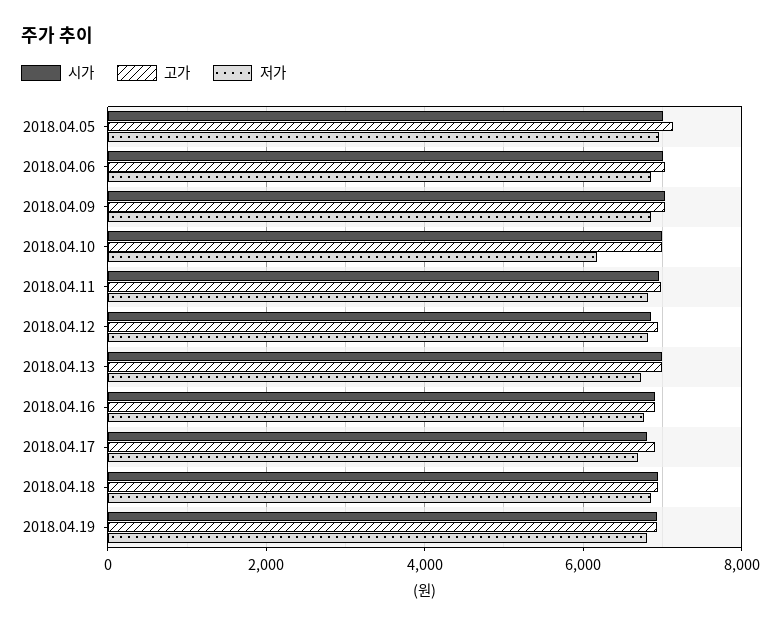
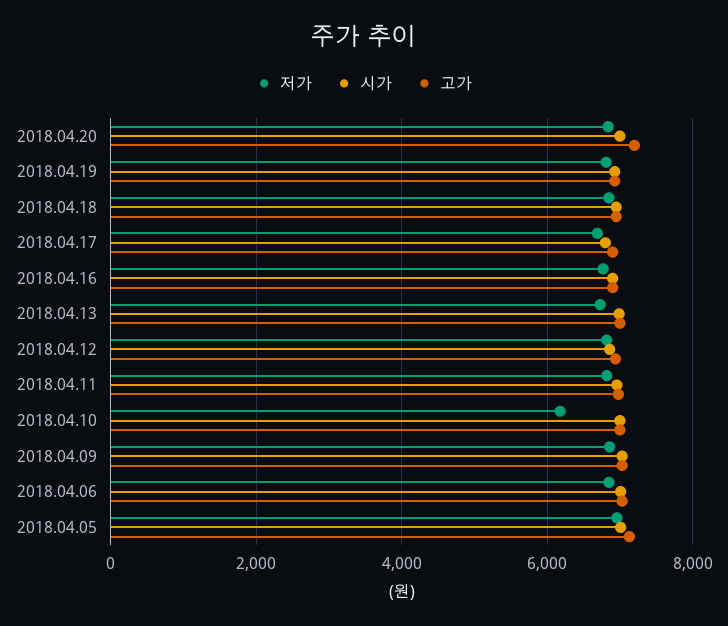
저가, 2018.04.20: none -> 6800
시가, 2018.04.20: none -> 7000
고가, 2018.04.20: none -> 7200

